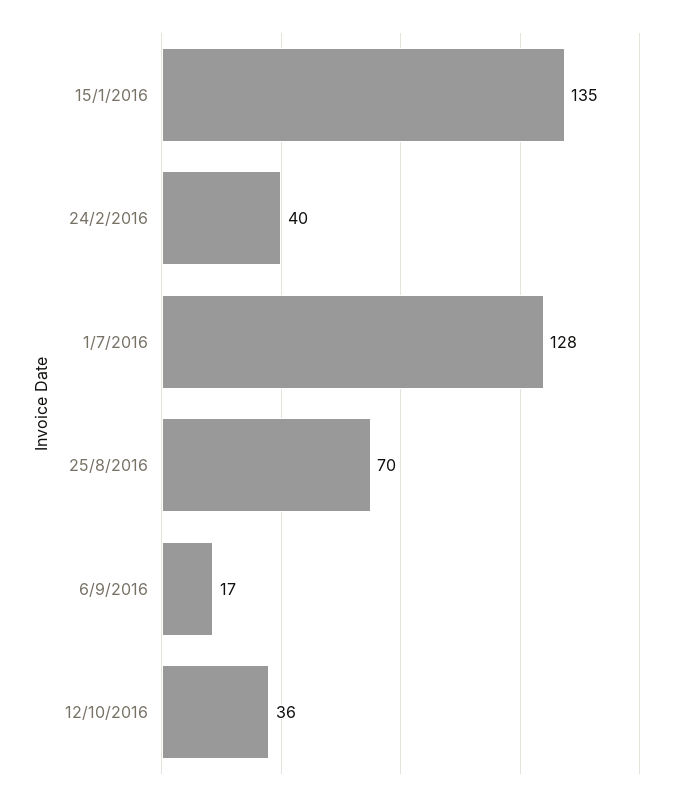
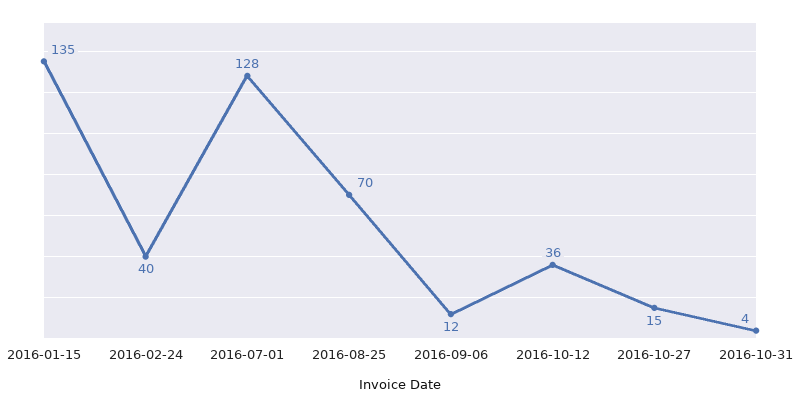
6/9/2016: 17 -> 12
2016-10-27: none -> 15
2016-10-31: none -> 4

